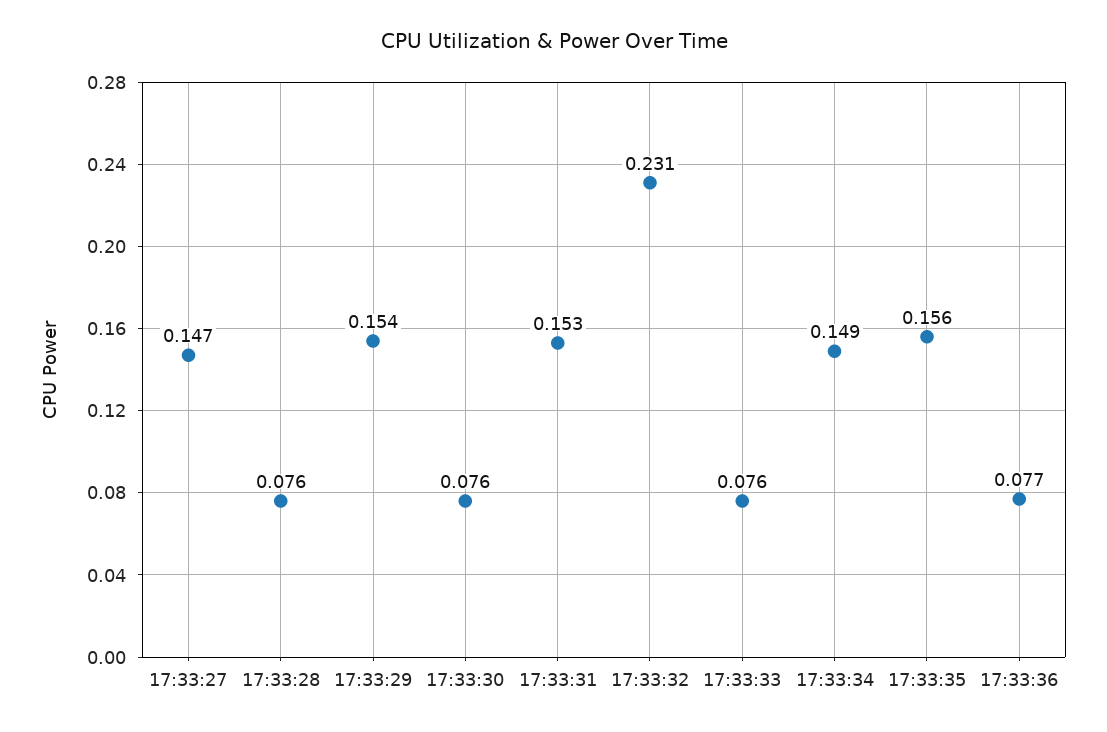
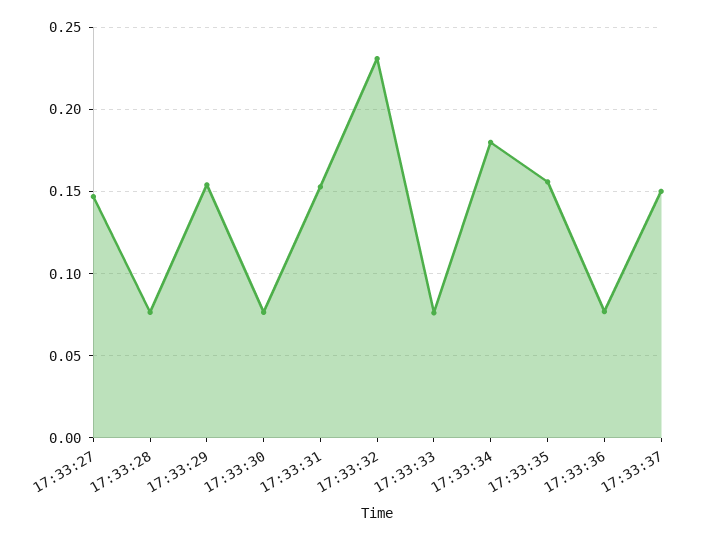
17:33:34: 0.149 -> 0.18
17:33:37: none -> 0.15

